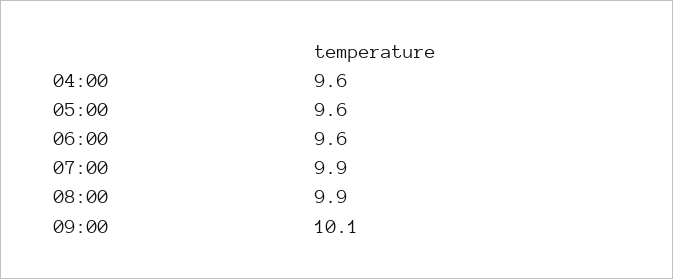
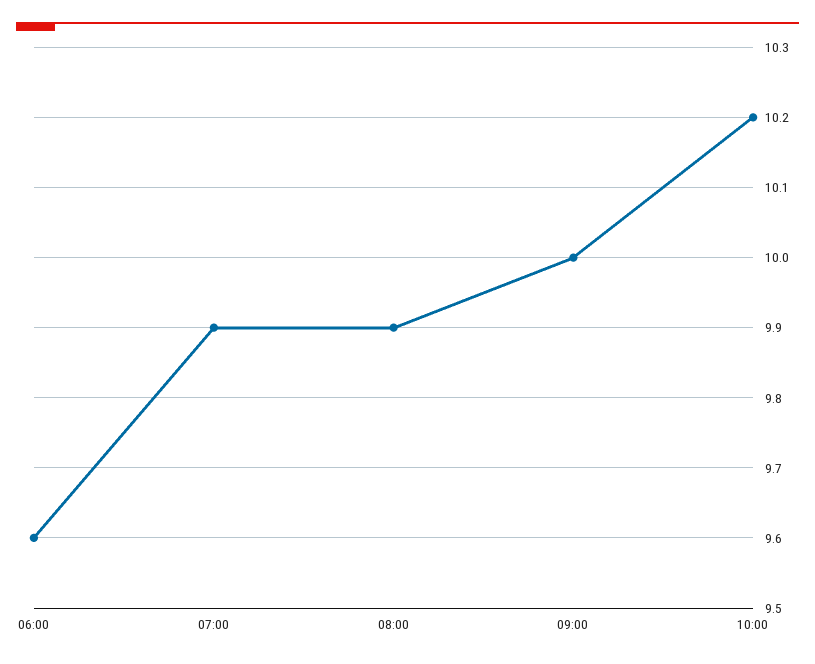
04:00: 9.6 -> none
05:00: 9.6 -> none
09:00: 10.1 -> 10
10:00: none -> 10.2

